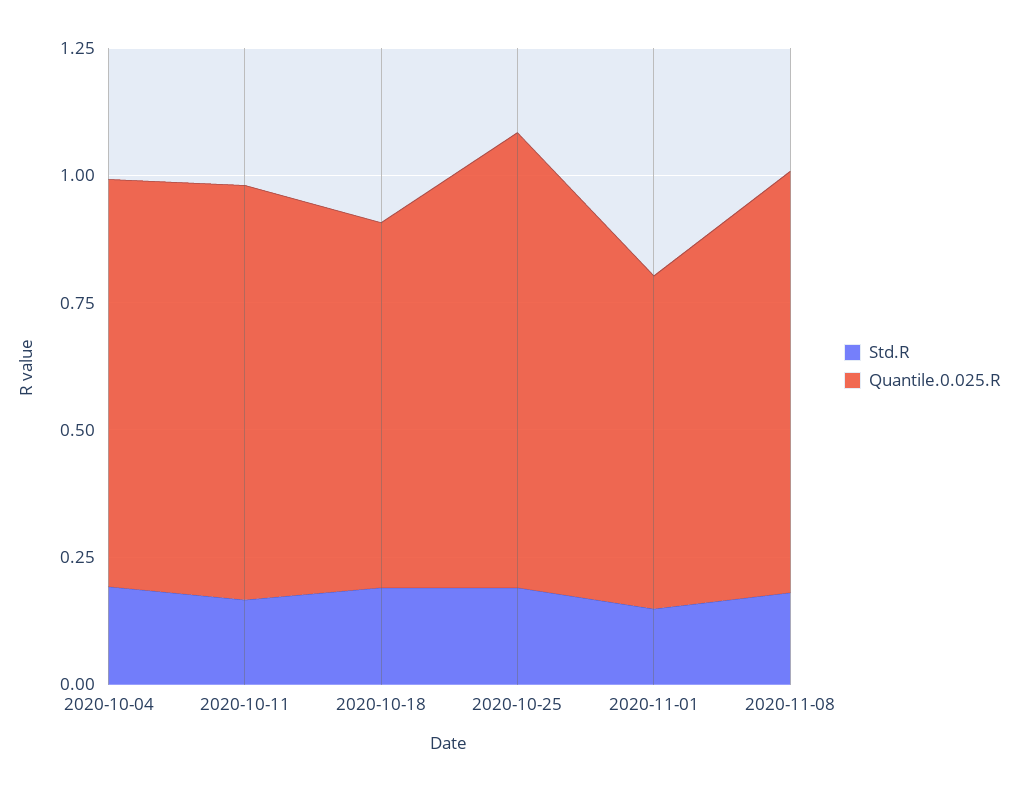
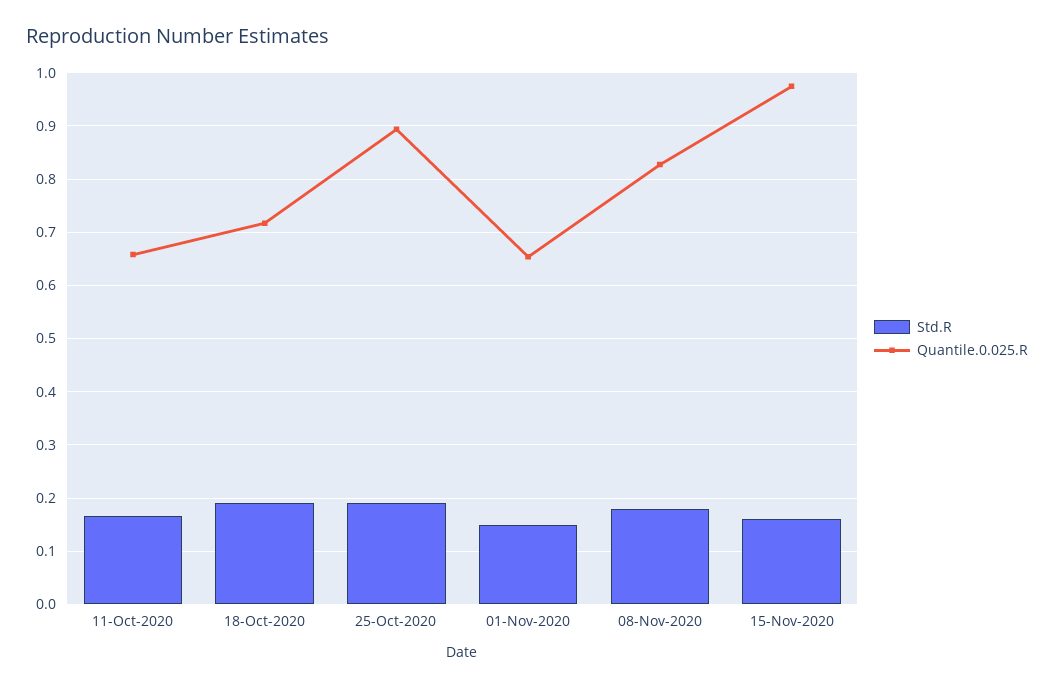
Std.R, 2020-10-04: 0.2 -> none
Quantile.0.025.R, 2020-10-04: 0.8 -> none
Quantile.0.025.R, 2020-10-11: 0.8 -> 0.66
Std.R, 15-Nov-2020: none -> 0.16
Quantile.0.025.R, 15-Nov-2020: none -> 0.98

